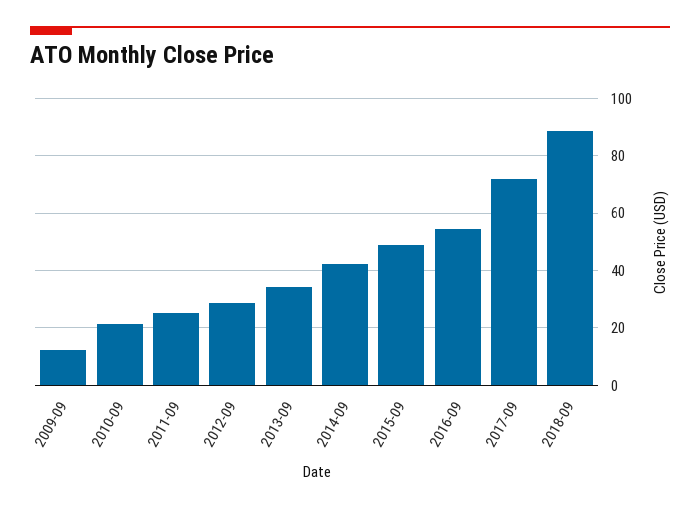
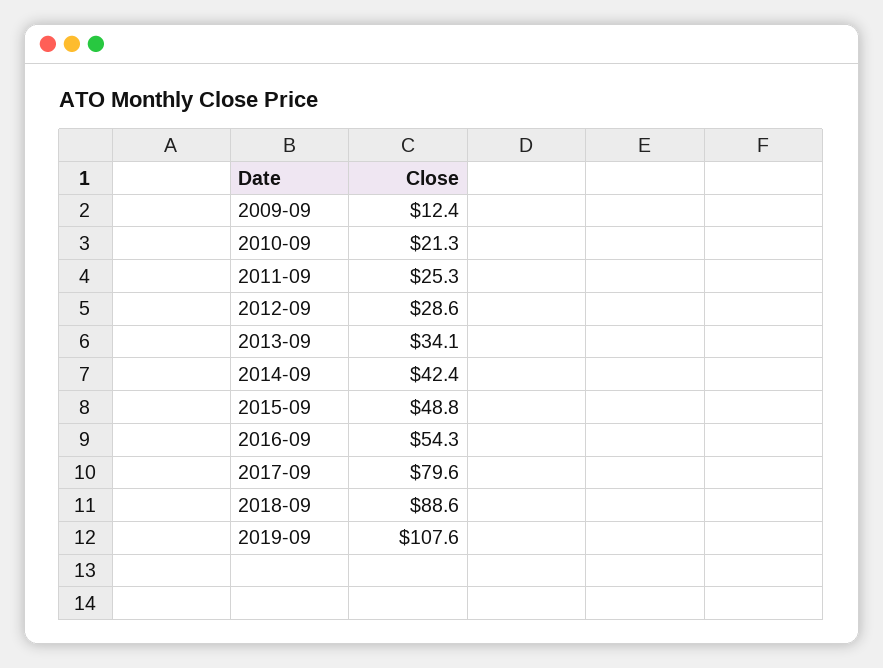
2017-09: 72.5 -> 79.6
2019-09: none -> 107.6

